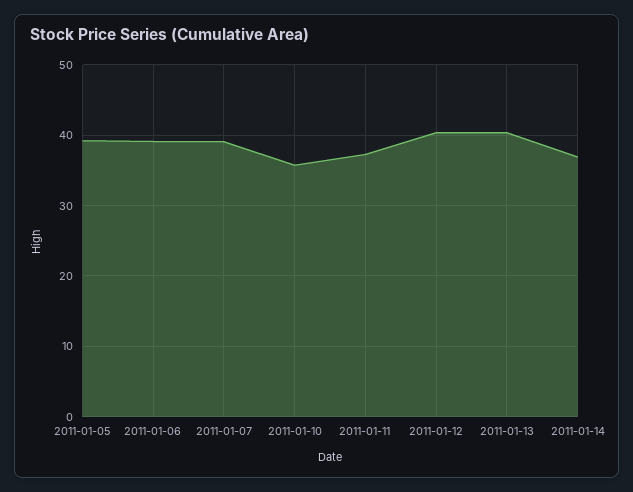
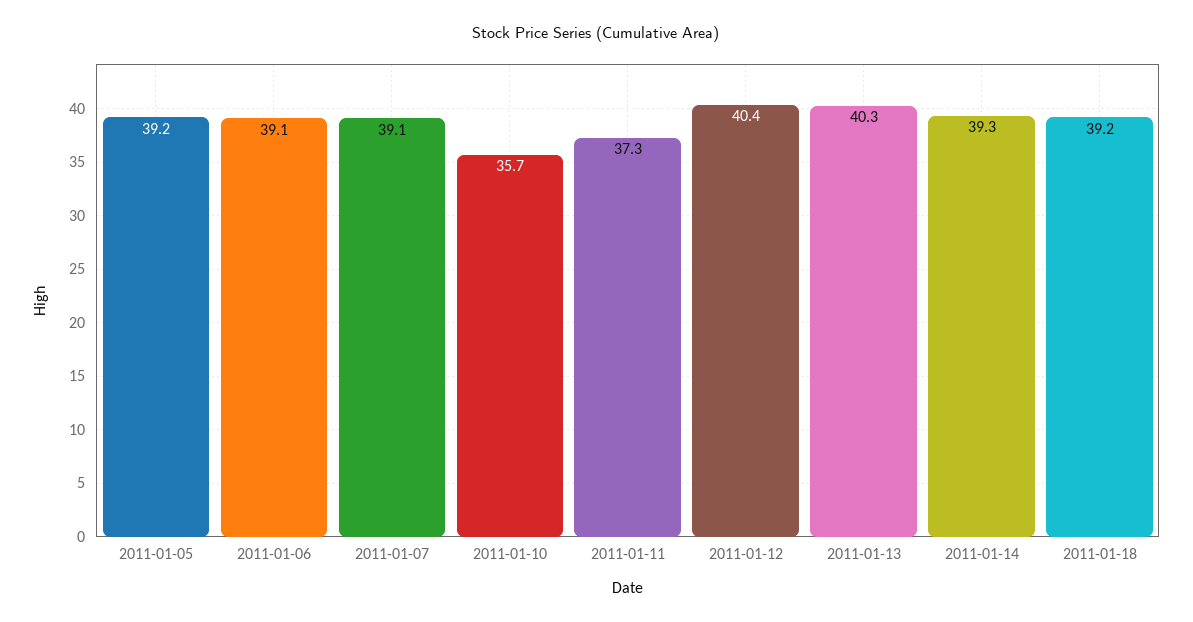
2011-01-14: 37 -> 39.3
2011-01-18: none -> 39.2

